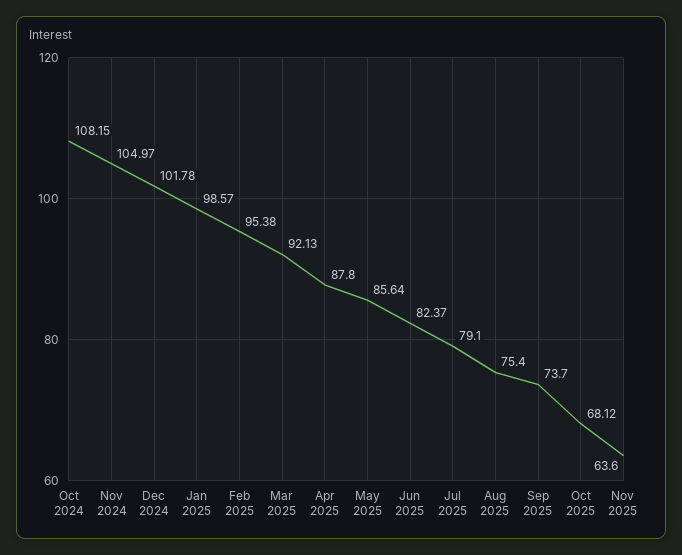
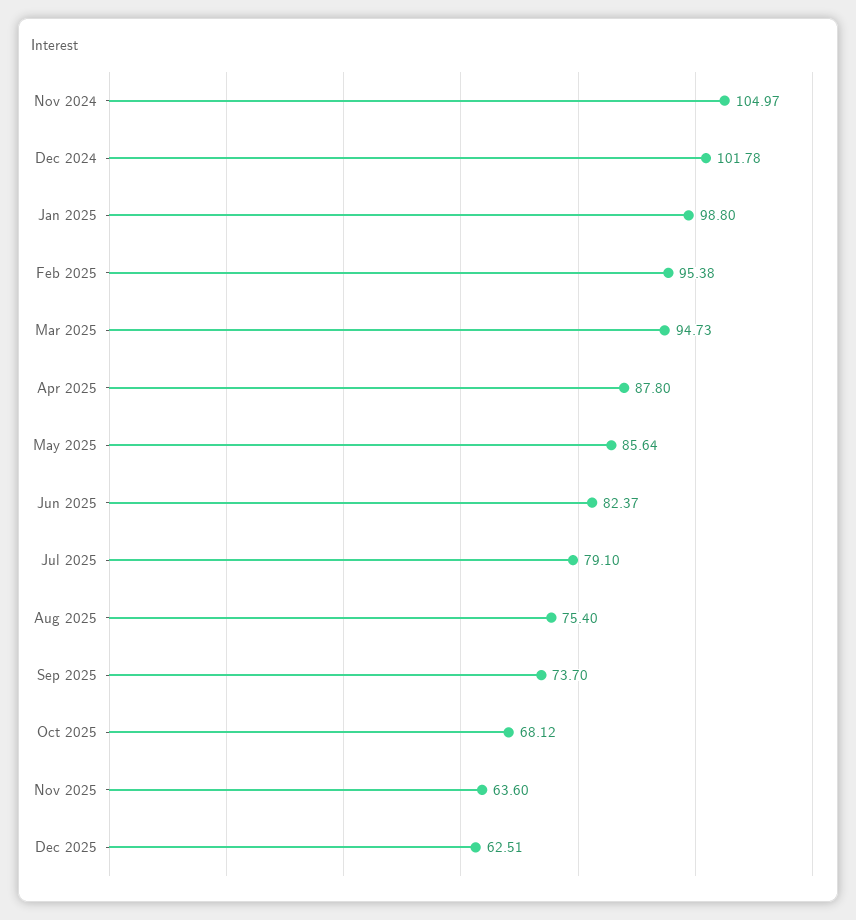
Oct 2024: 108.15 -> none
Jan 2025: 98.57 -> 98.8
Mar 2025: 92.13 -> 94.73
Dec 2025: none -> 62.51

